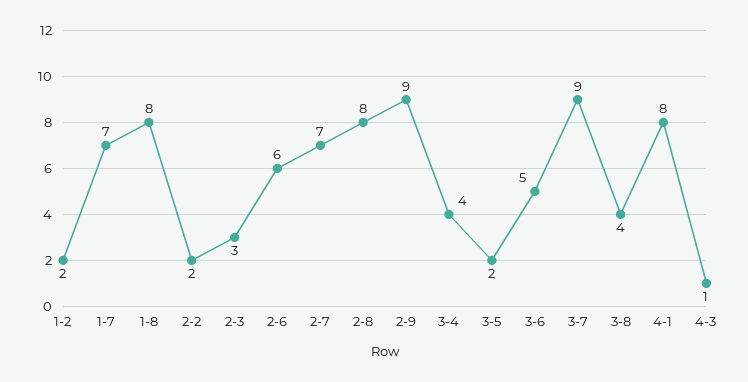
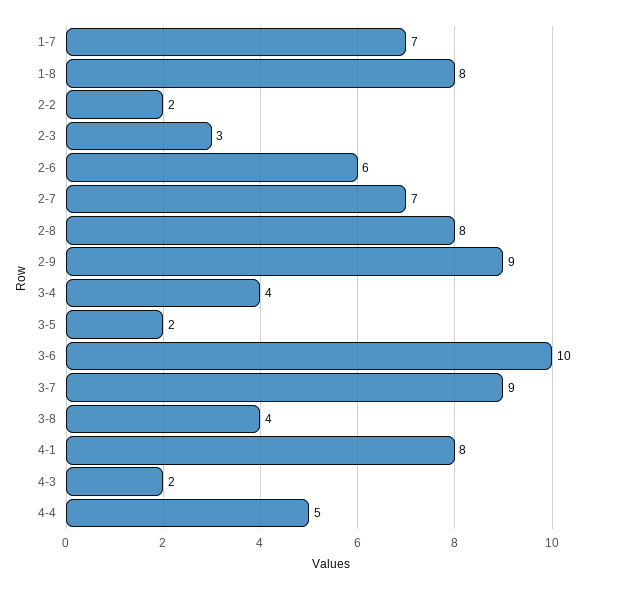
1-2: 2 -> none
3-6: 5 -> 10
4-3: 1 -> 2
4-4: none -> 5

